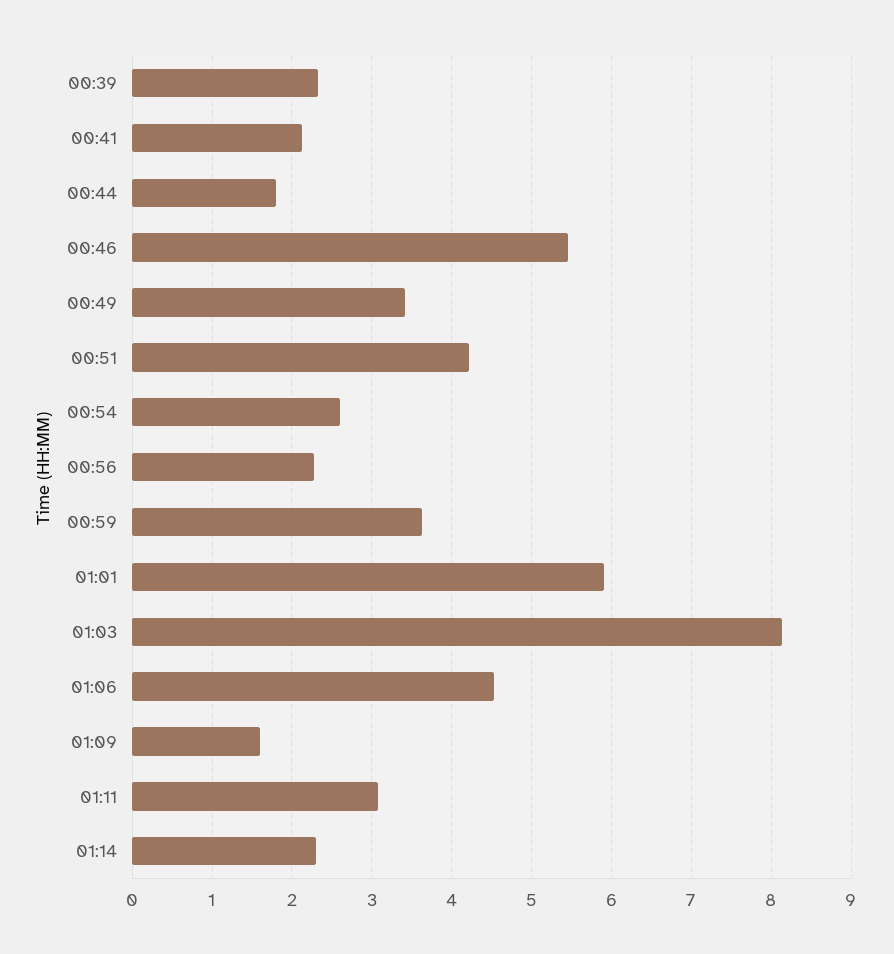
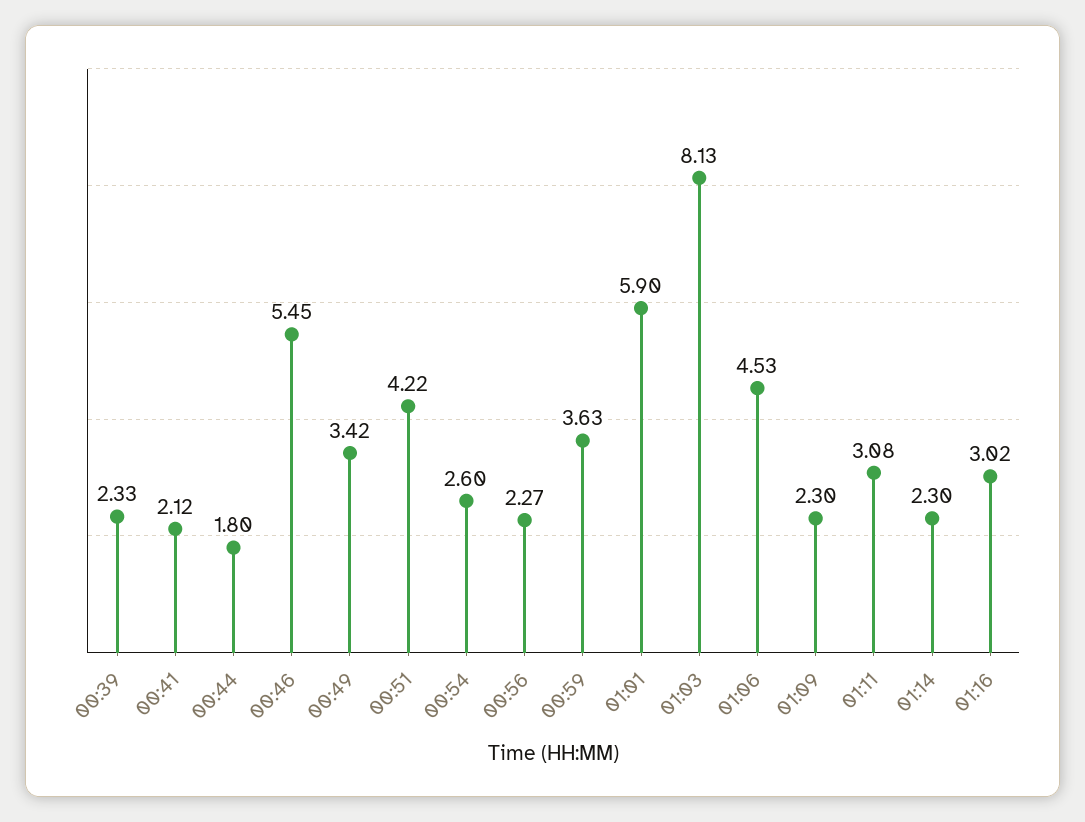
01:09: 1.6 -> 2.3
01:16: none -> 3.02

